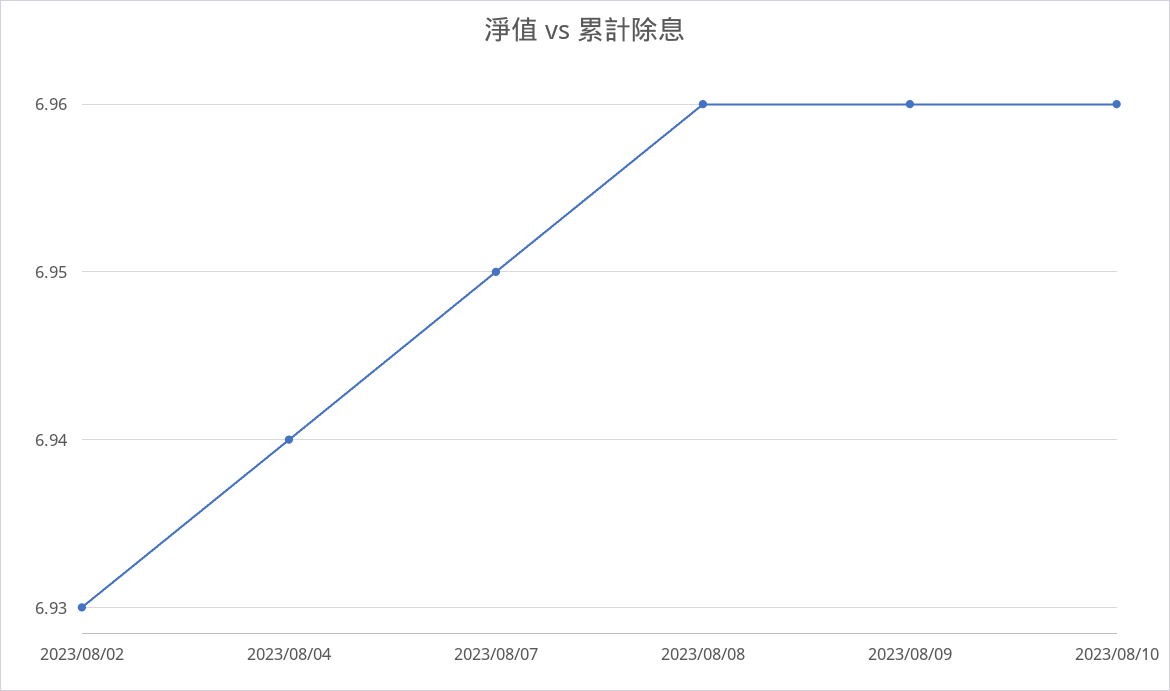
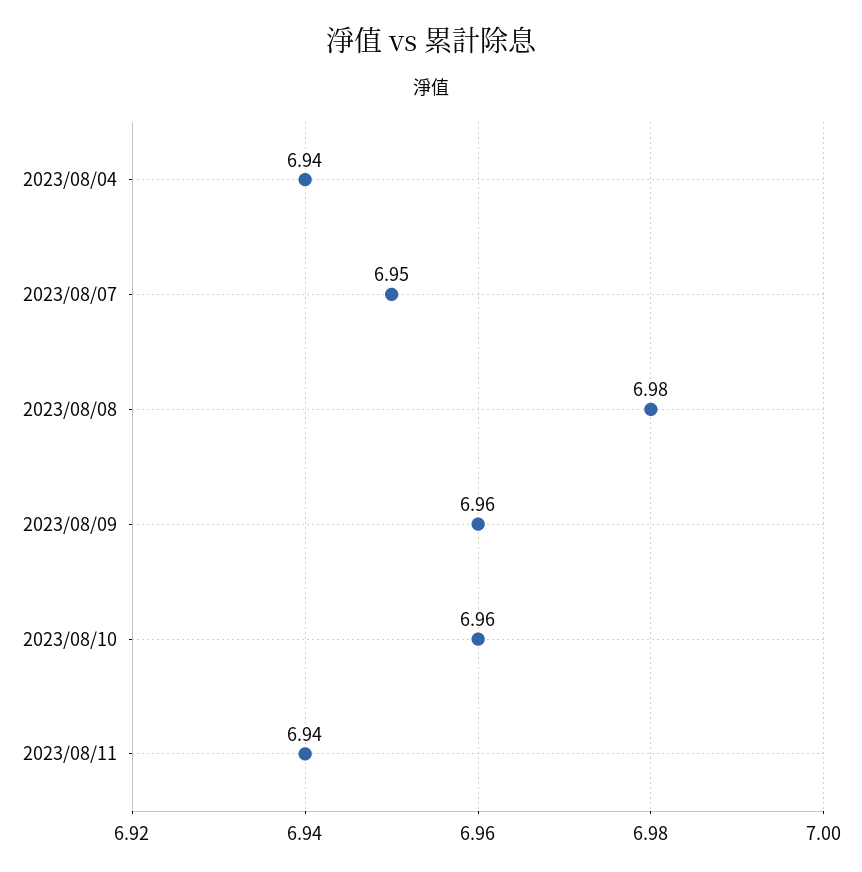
2023/08/02: 6.93 -> none
2023/08/08: 6.96 -> 6.98
2023/08/11: none -> 6.94

